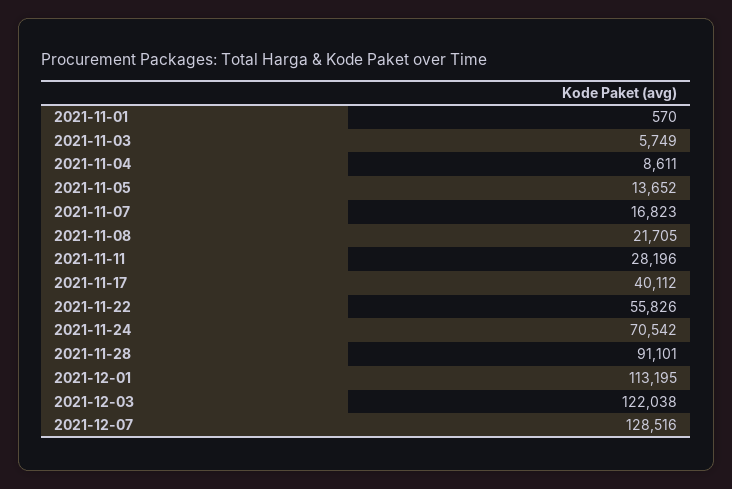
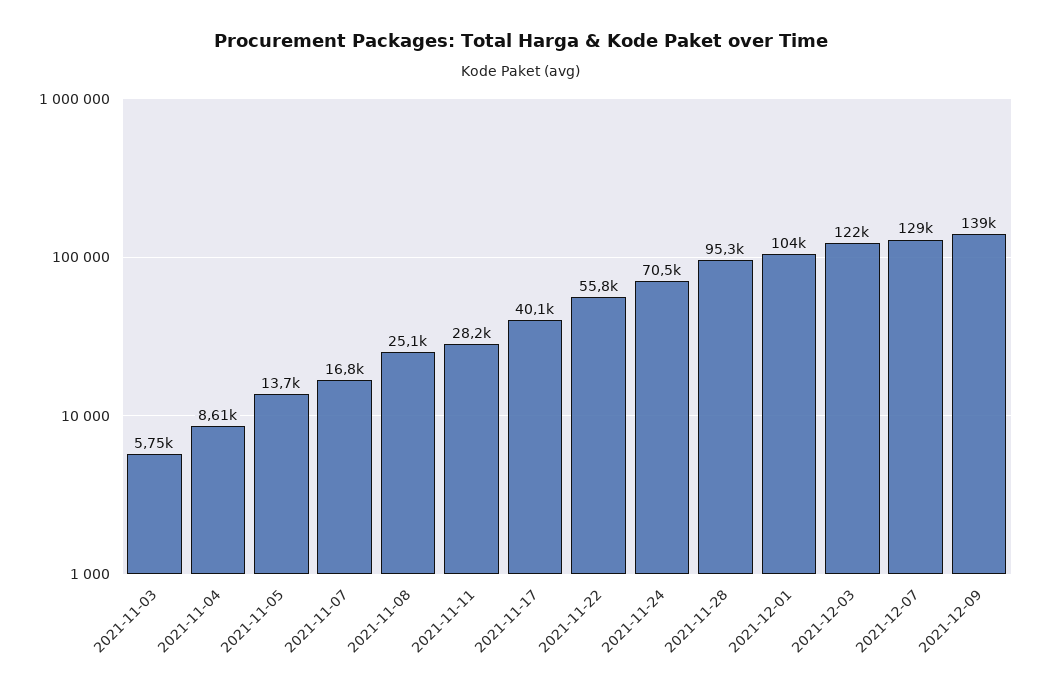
2021-11-01: 570 -> none
2021-11-08: 21705 -> 25100
2021-11-28: 91101 -> 95300
2021-12-01: 113195 -> 104000
2021-12-09: none -> 139000

